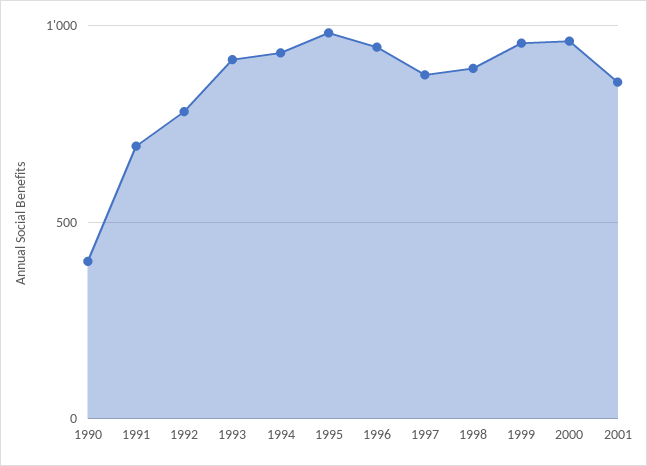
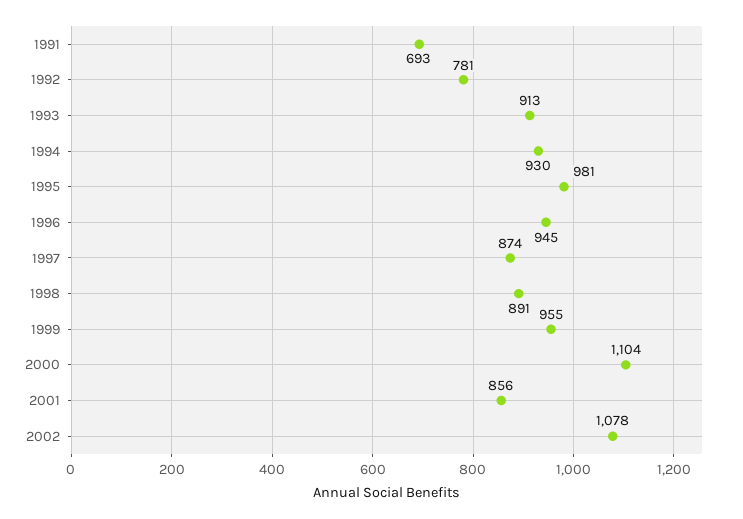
1990: 400 -> none
2000: 950 -> 1104
2002: none -> 1078

